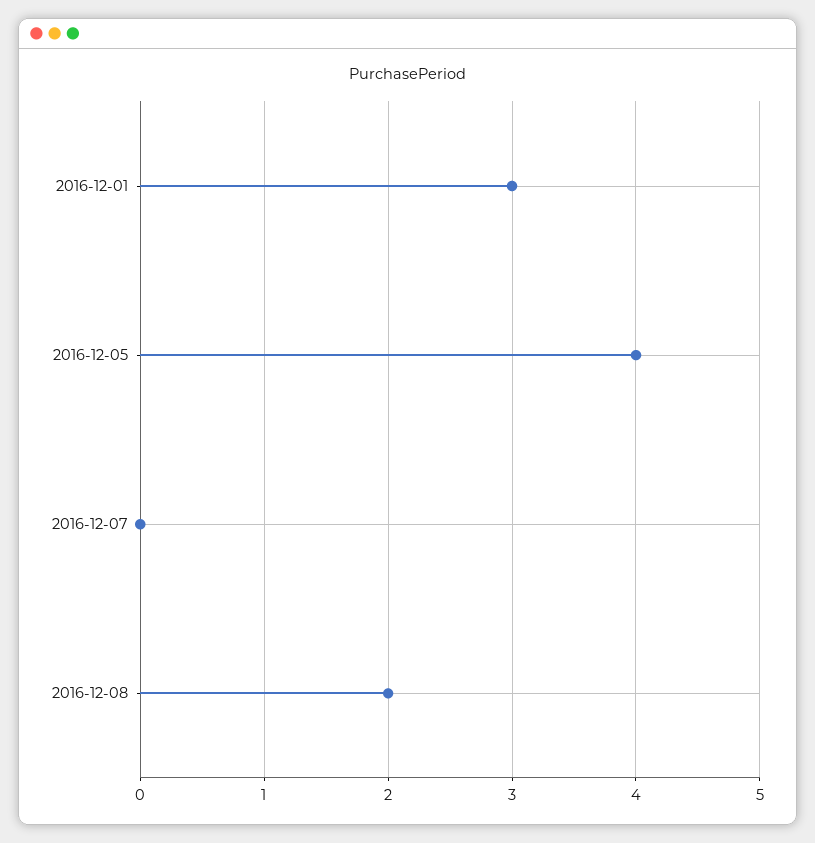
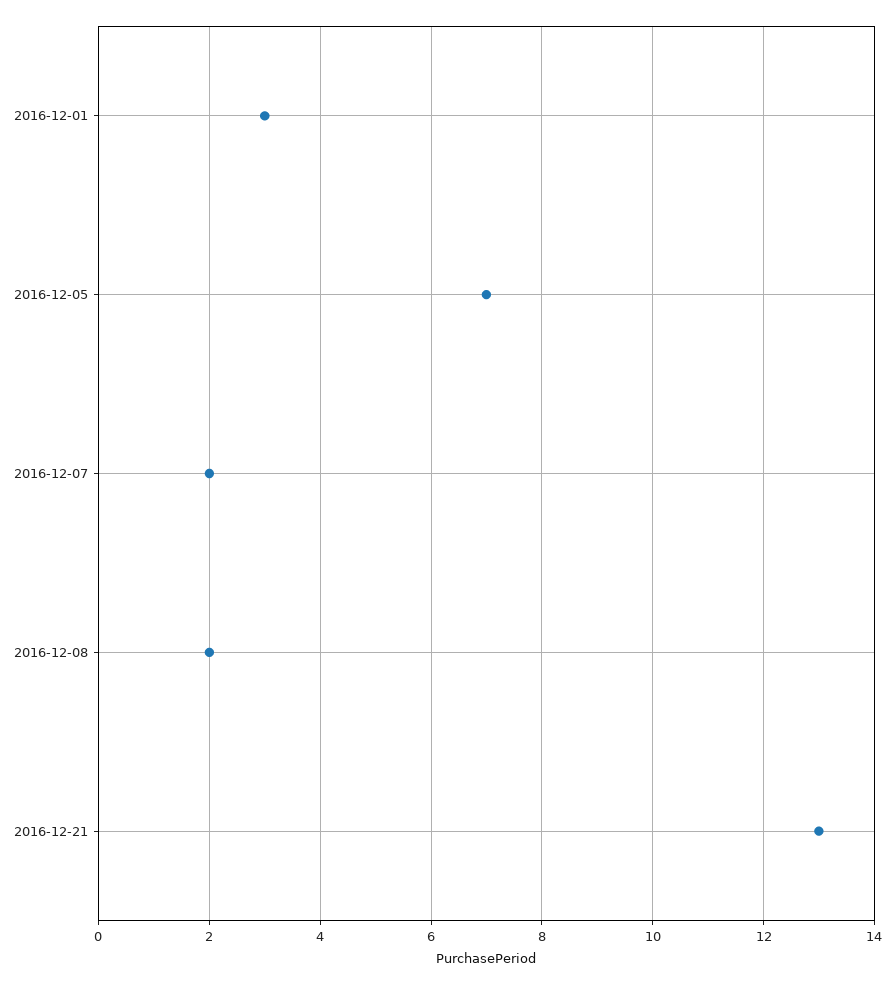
2016-12-05: 4 -> 7
2016-12-07: 0 -> 2
2016-12-21: none -> 13

